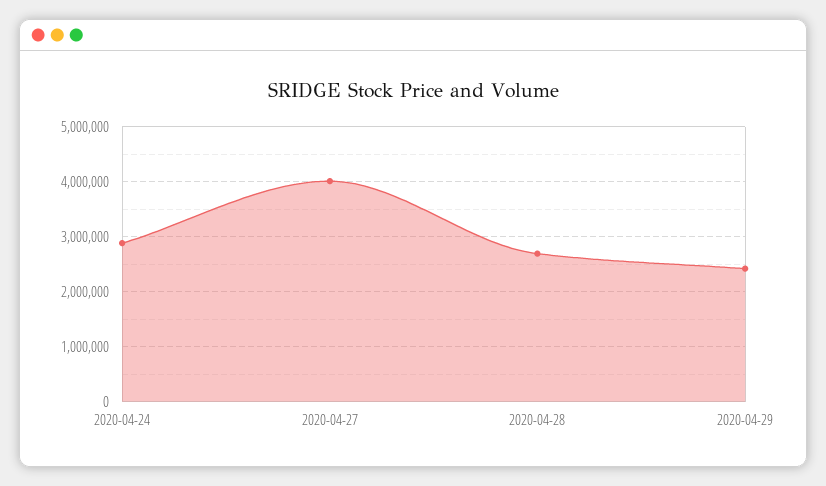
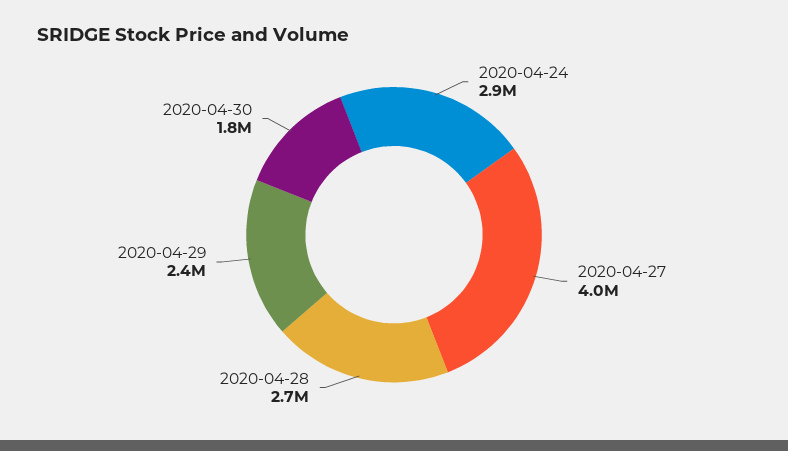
2020-04-30: none -> 1800000

